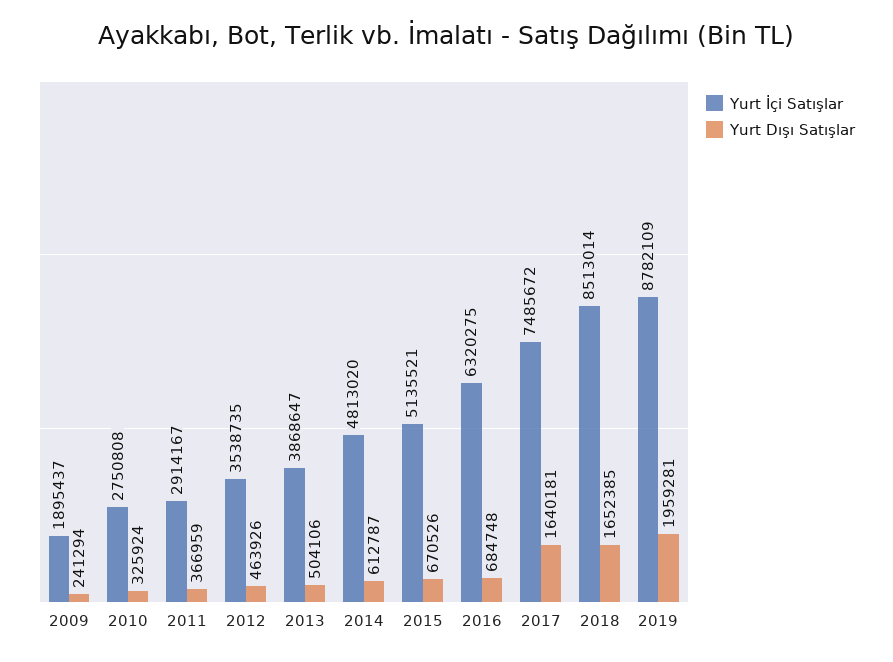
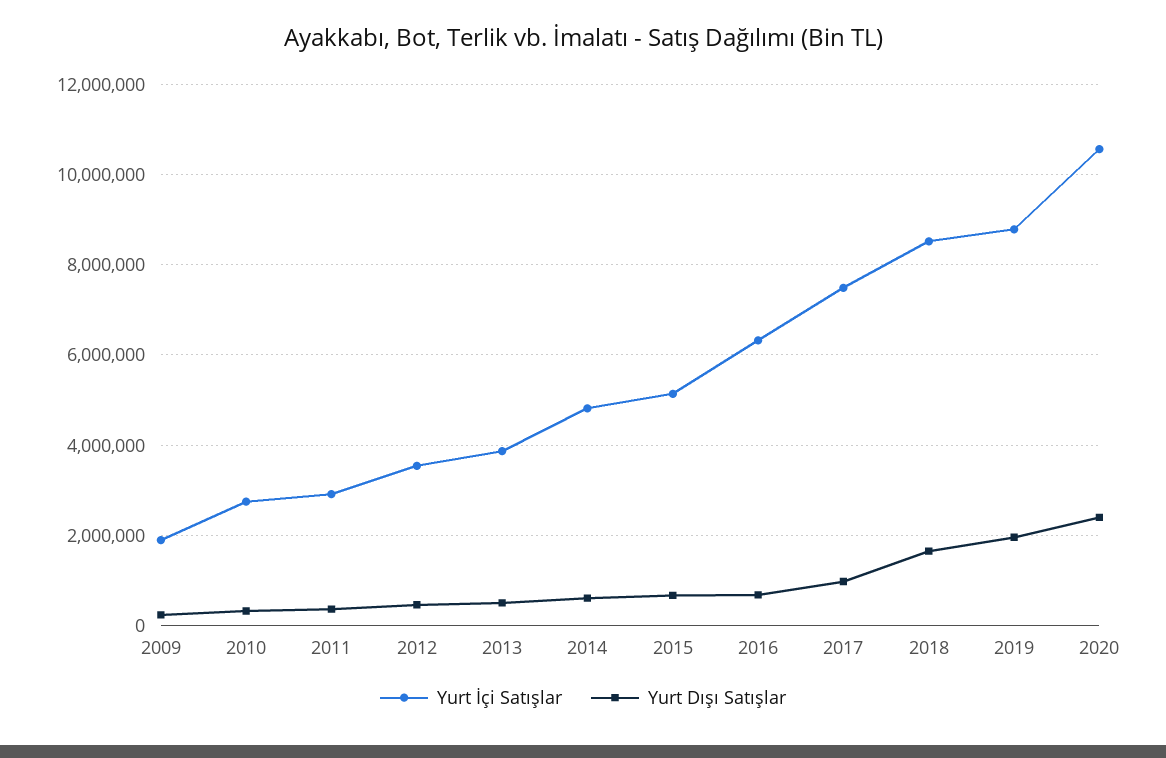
Yurt Dışı Satışlar, 2017: 1640181 -> 1000000
Yurt İçi Satışlar, 2020: none -> 10600000
Yurt Dışı Satışlar, 2020: none -> 2400000

